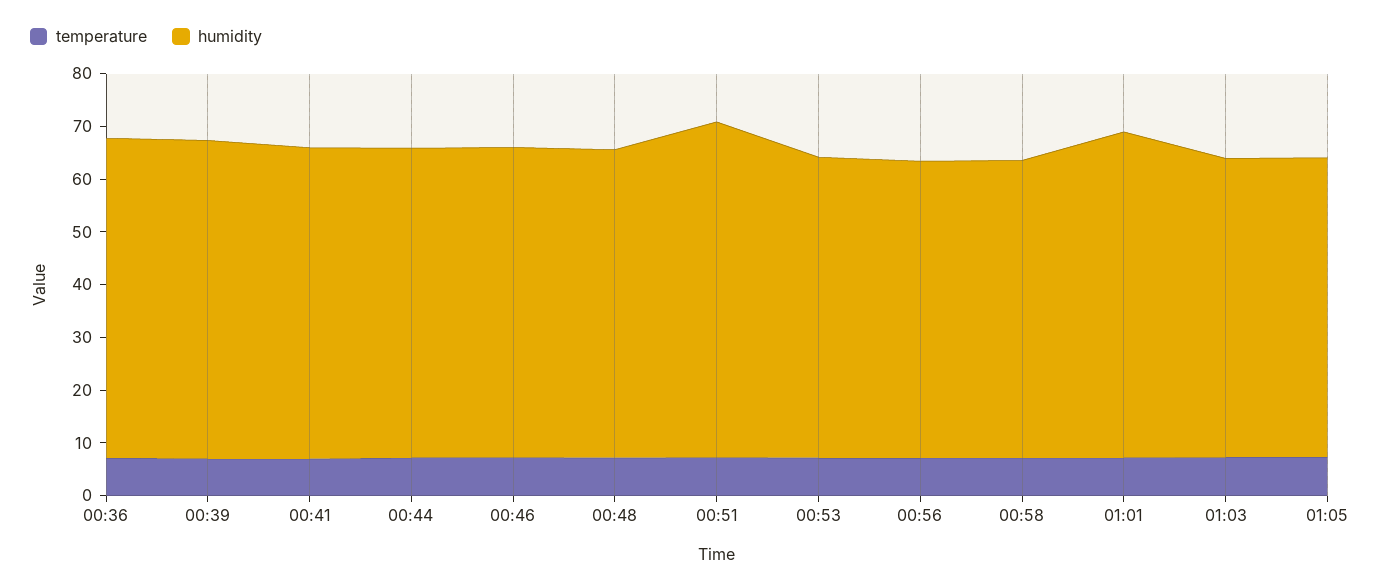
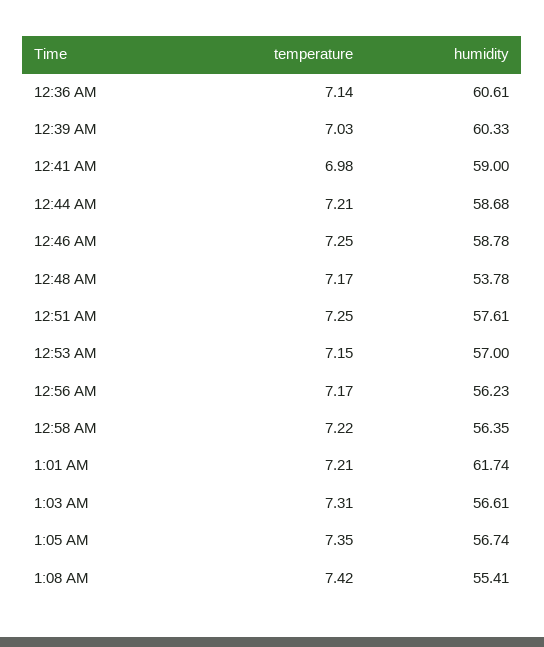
humidity, 00:48: 58 -> 53.78
humidity, 00:51: 64 -> 57.61
temperature, 1:08 AM: none -> 7.42
humidity, 1:08 AM: none -> 55.41

